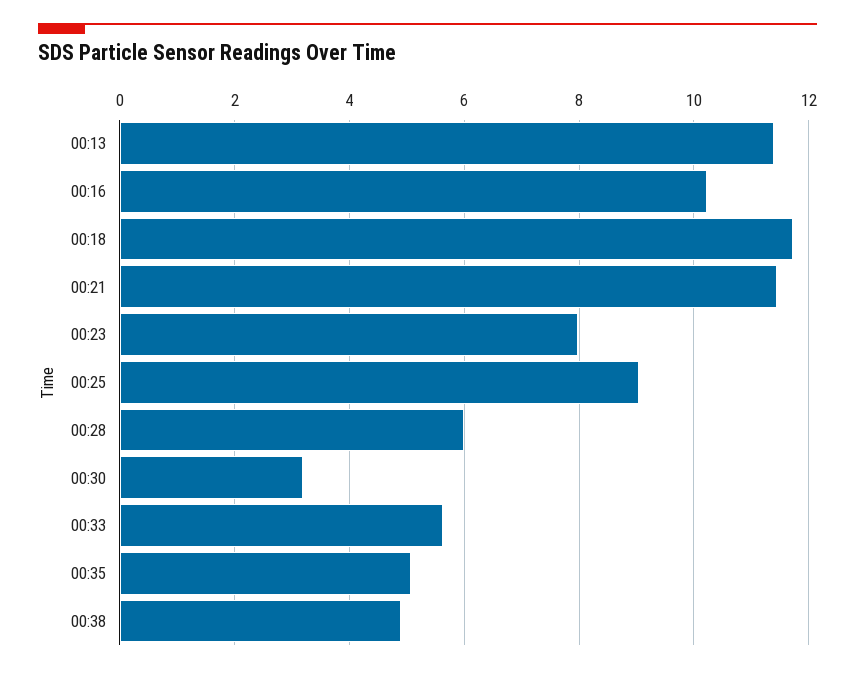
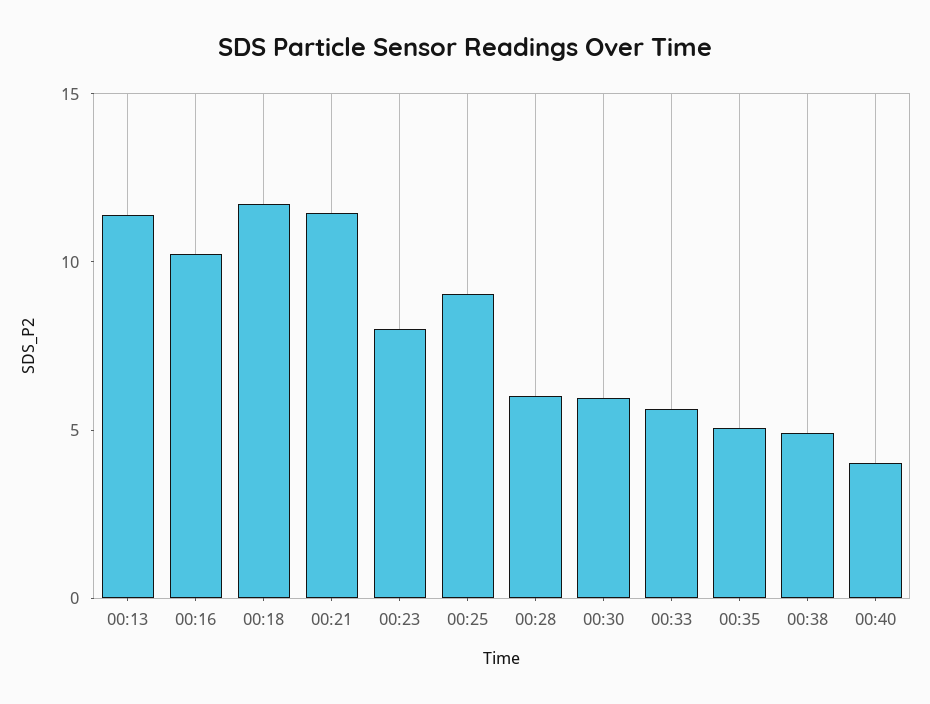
00:30: 3.2 -> 6
00:40: none -> 4

